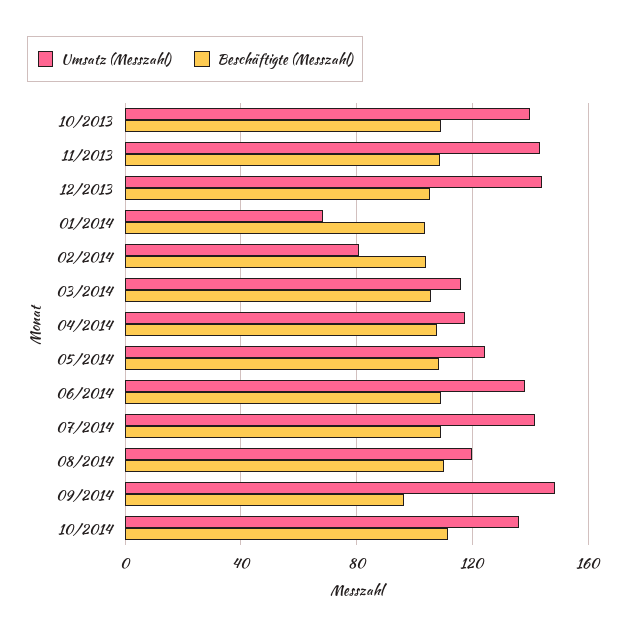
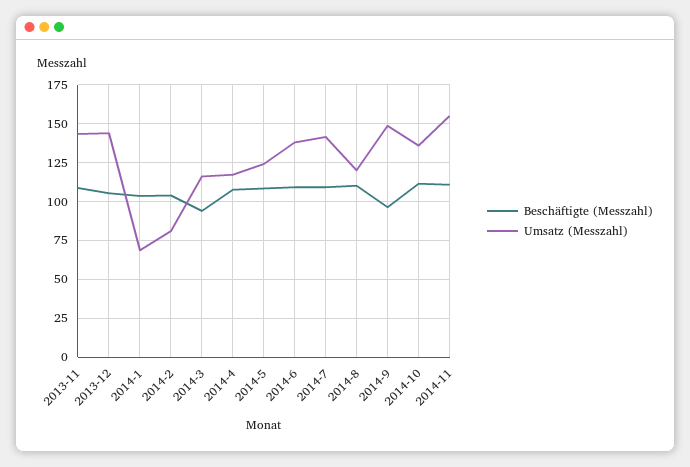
Umsatz (Messzahl), 10/2013: 140 -> none
Beschäftigte (Messzahl), 10/2013: 110 -> none
Beschäftigte (Messzahl), 03/2014: 105 -> 95
Beschäftigte (Messzahl), 2014-11: none -> 110
Umsatz (Messzahl), 2014-11: none -> 155

